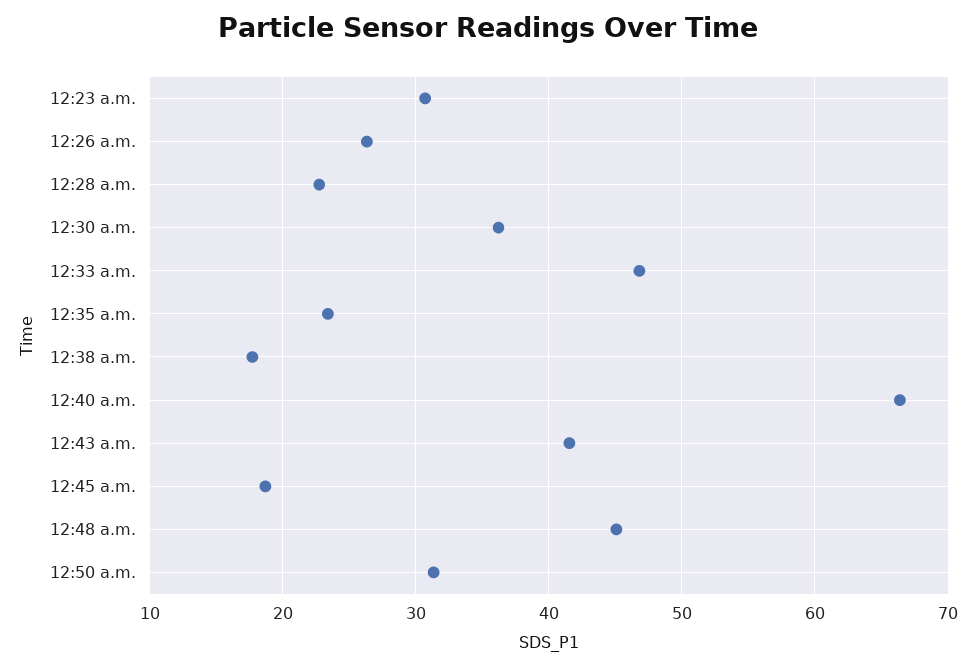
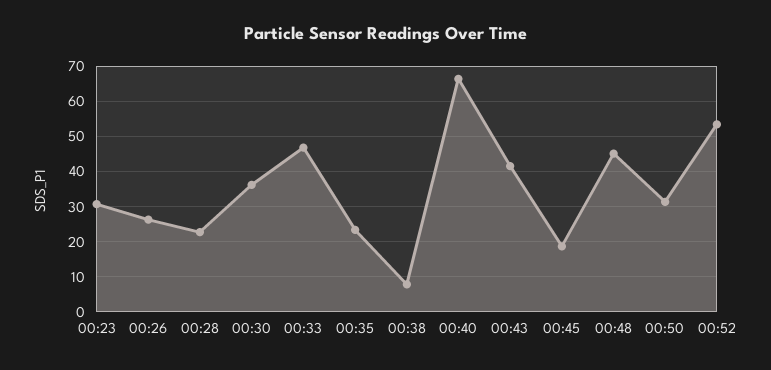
12:38 a.m.: 18 -> 8
00:52: none -> 54

